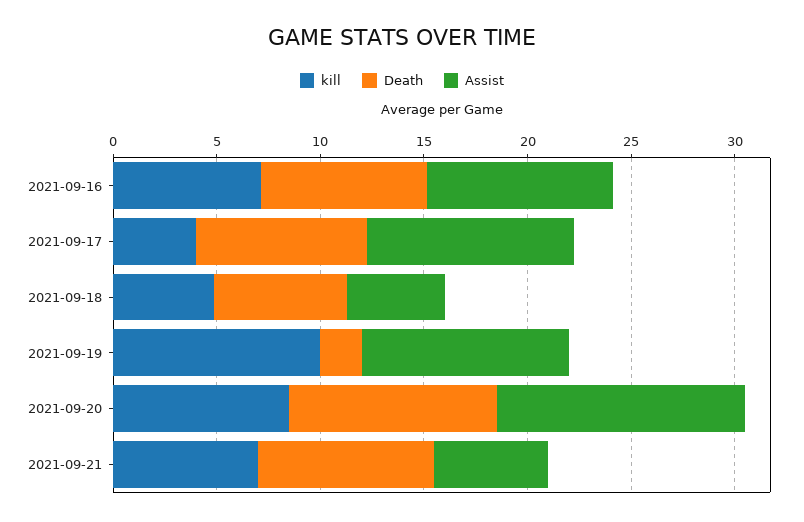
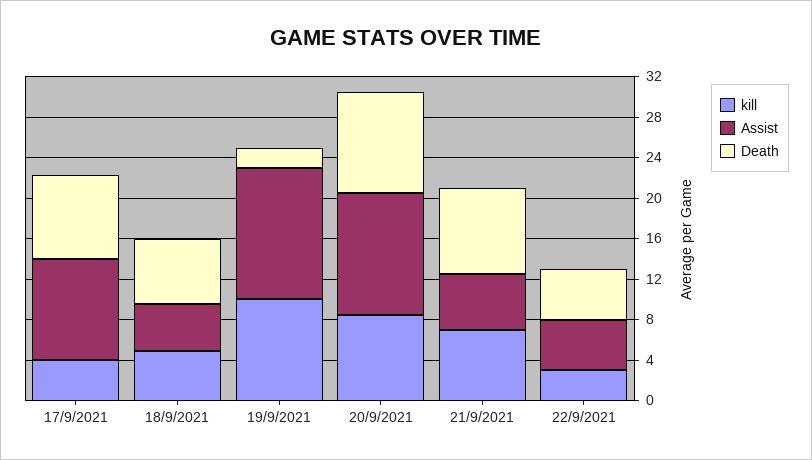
kill, 2021-09-16: 7 -> none
Death, 2021-09-16: 8 -> none
Assist, 2021-09-16: 9 -> none
Assist, 2021-09-19: 10 -> 13
kill, 22/9/2021: none -> 3
Assist, 22/9/2021: none -> 5
Death, 22/9/2021: none -> 5

